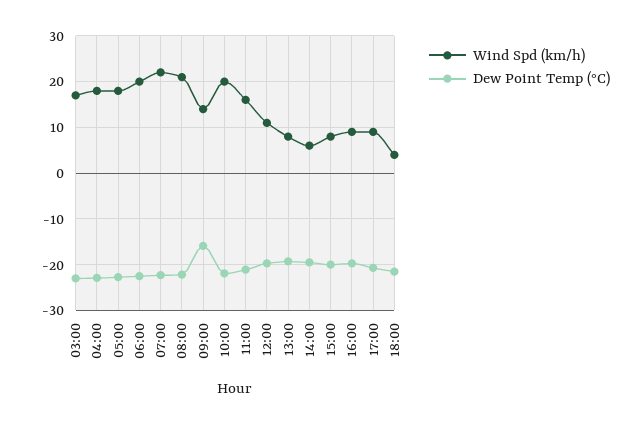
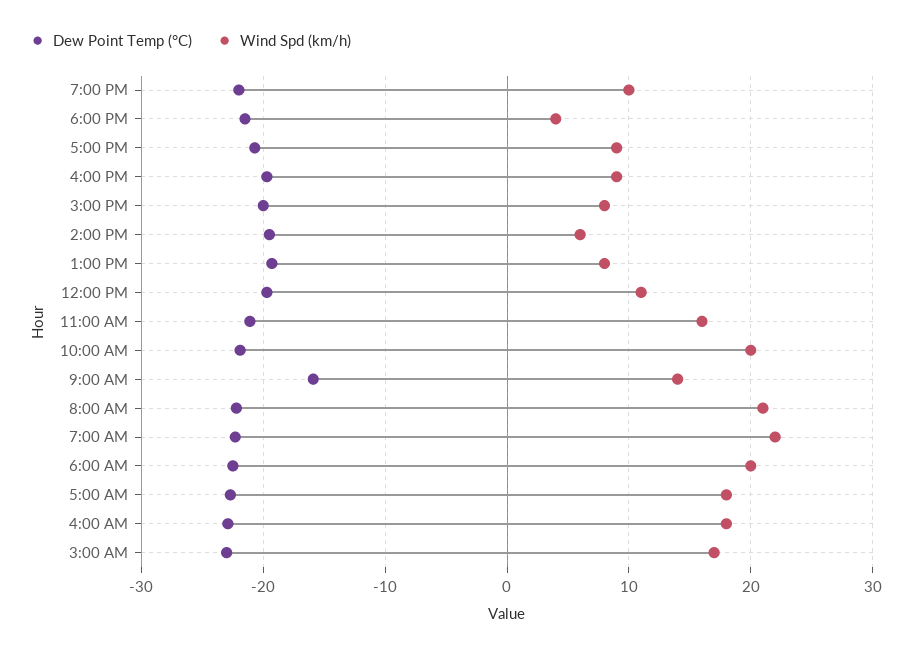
Dew Point Temp (°C), 7:00 PM: none -> -22
Wind Spd (km/h), 7:00 PM: none -> 10

